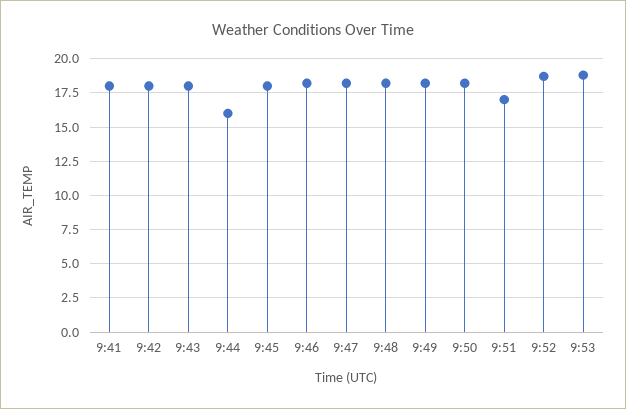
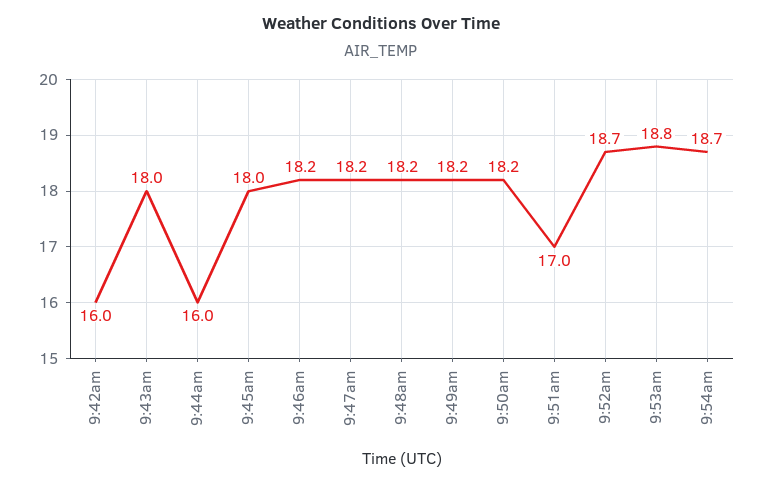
9:41: 18 -> none
9:42: 18 -> 16
9:54am: none -> 18.7

